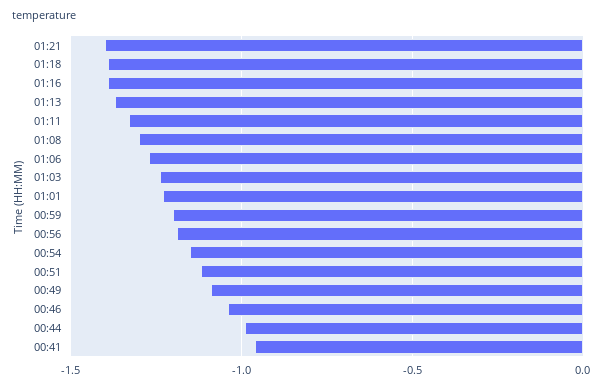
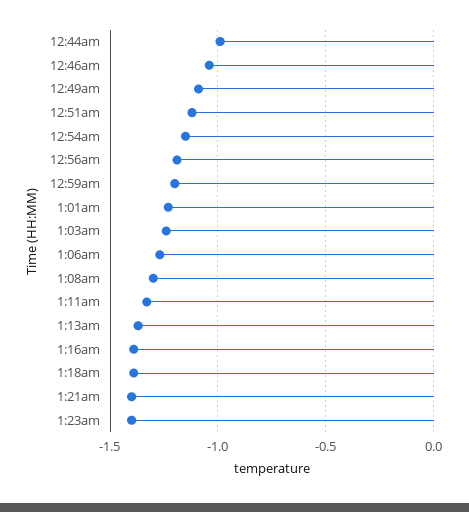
00:41: -0.95 -> none
1:23am: none -> -1.4

